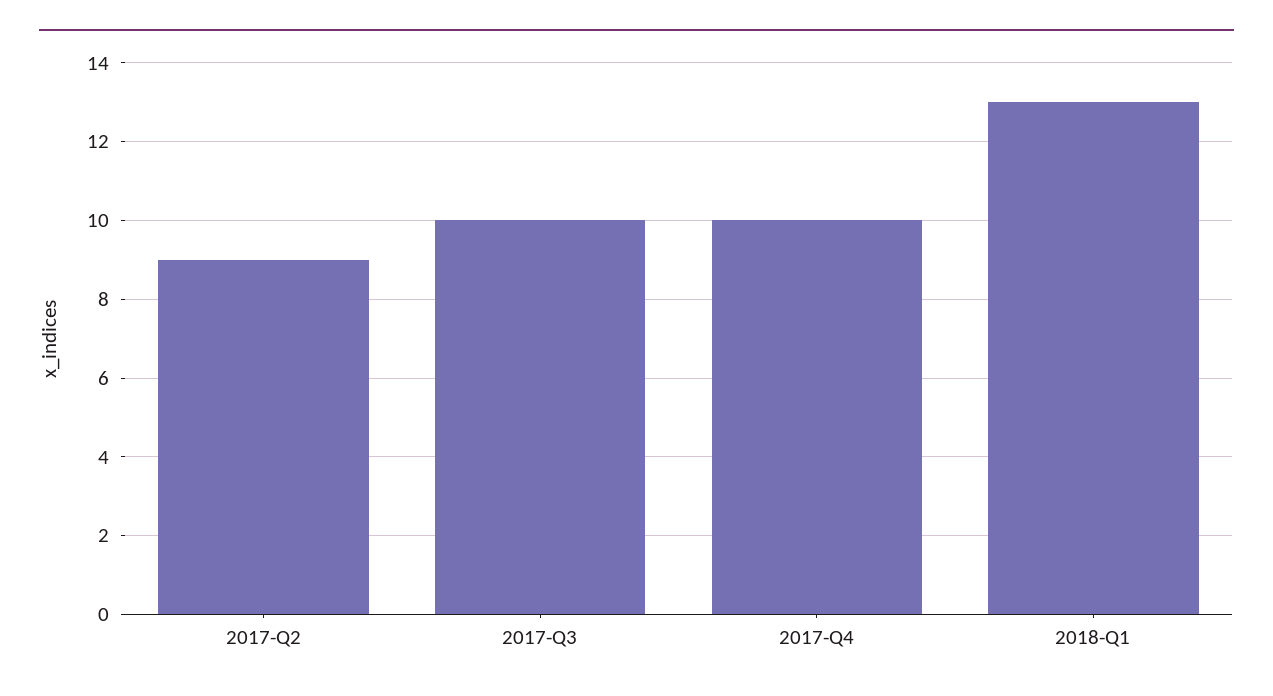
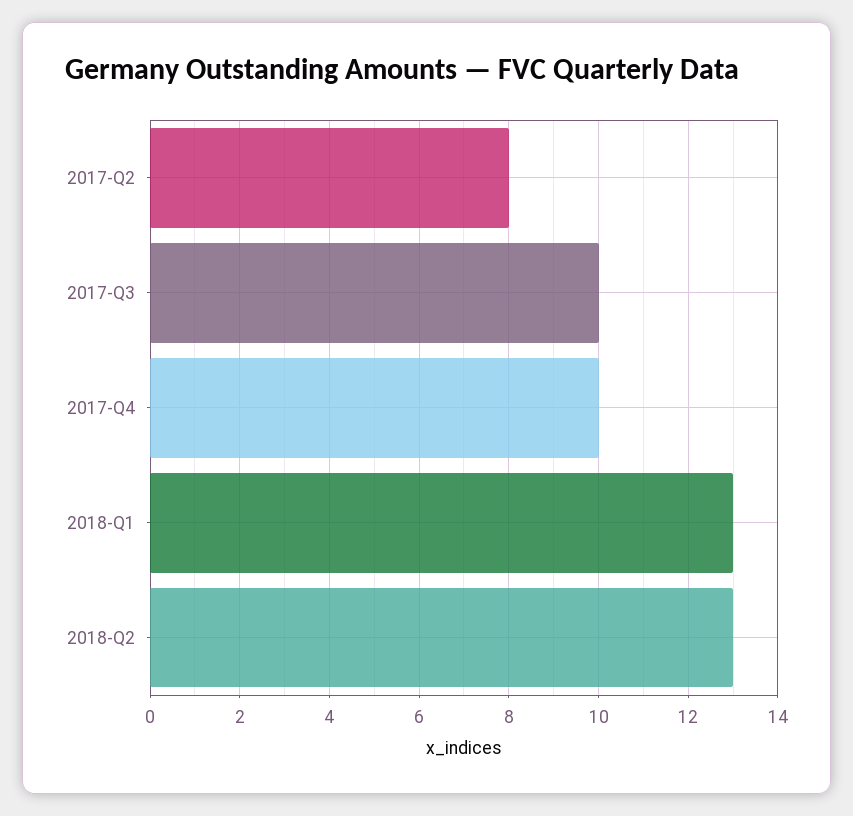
2017-Q2: 9 -> 8
2018-Q2: none -> 13

